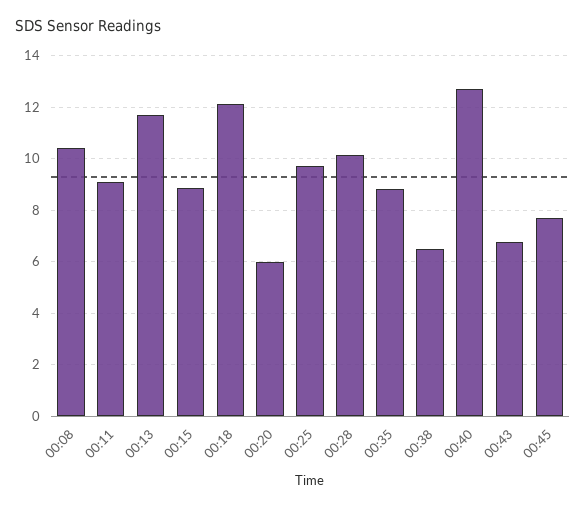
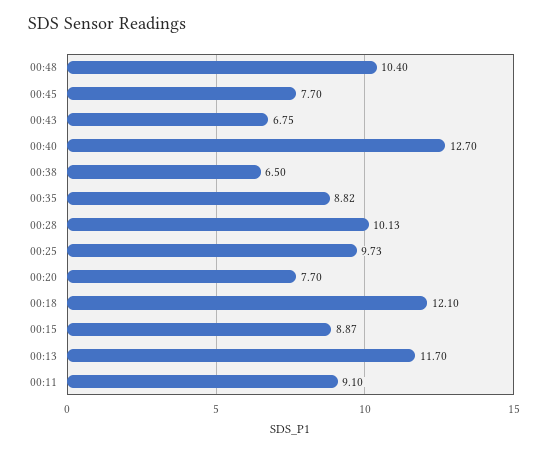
00:08: 10.5 -> none
00:20: 6 -> 7.7
00:48: none -> 10.4

